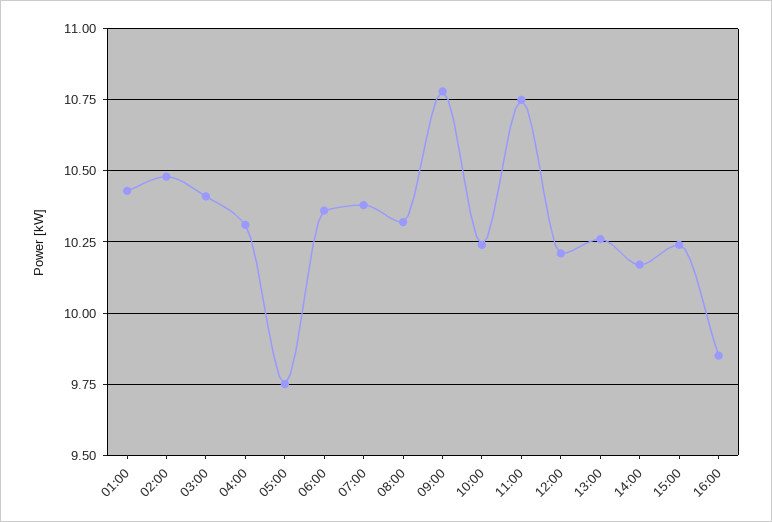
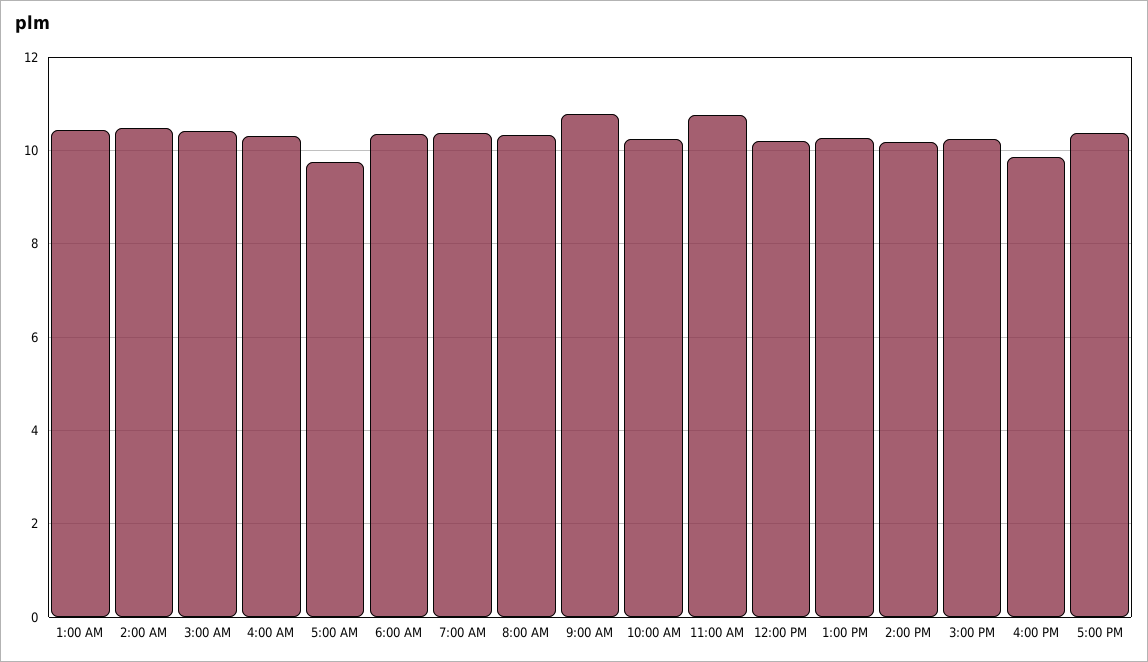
5:00 PM: none -> 10.4

